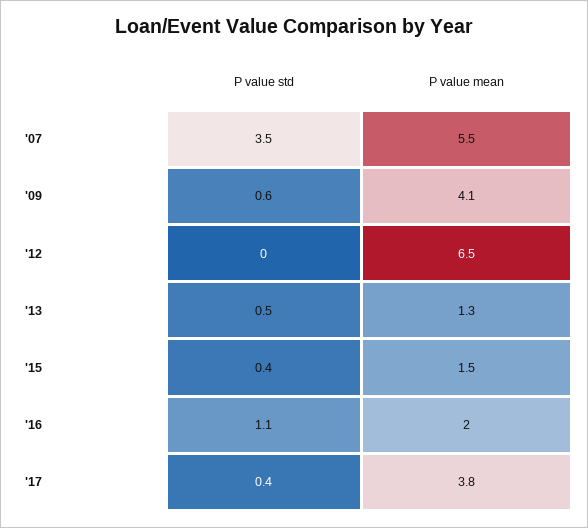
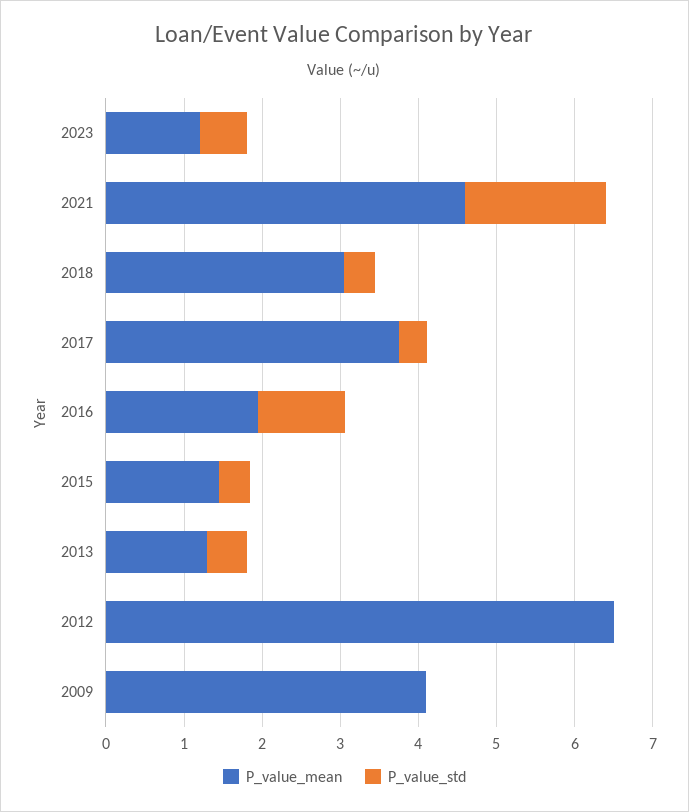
P value std, '07: 3.5 -> none
P value mean, '07: 5.5 -> none
P value std, '09: 0.6 -> 0
P value mean, 2023: none -> 1.2
P value std, 2023: none -> 0.6
P value mean, 2021: none -> 4.6
P value std, 2021: none -> 1.8
P value mean, 2018: none -> 3
P value std, 2018: none -> 0.4

